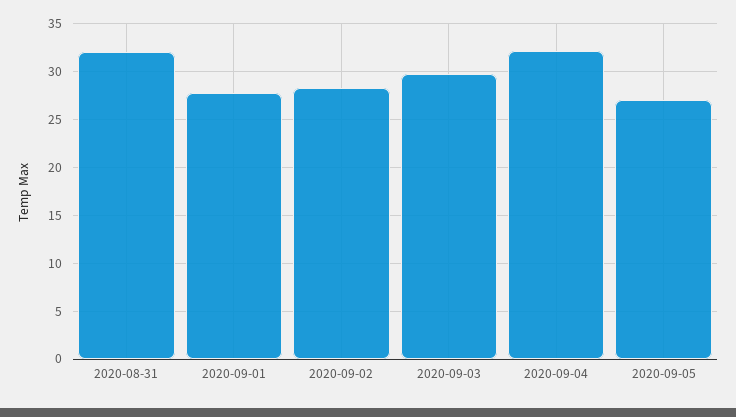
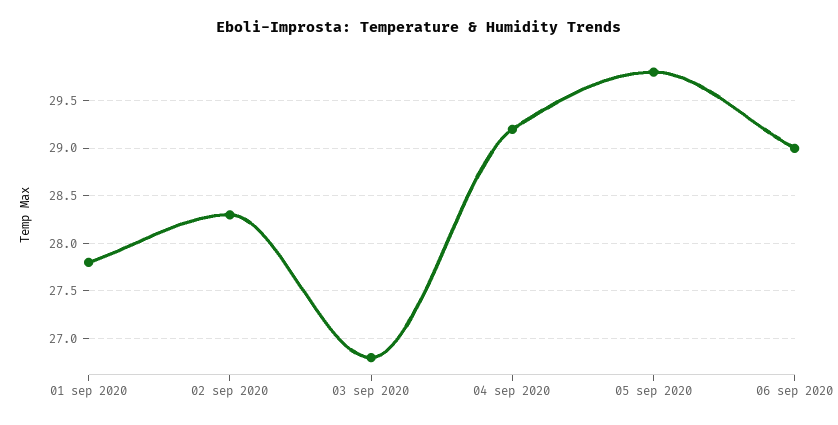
2020-08-31: 32 -> none
2020-09-03: 30 -> 26.8
2020-09-04: 32 -> 29.2
2020-09-05: 27 -> 29.8
06 sep 2020: none -> 29

